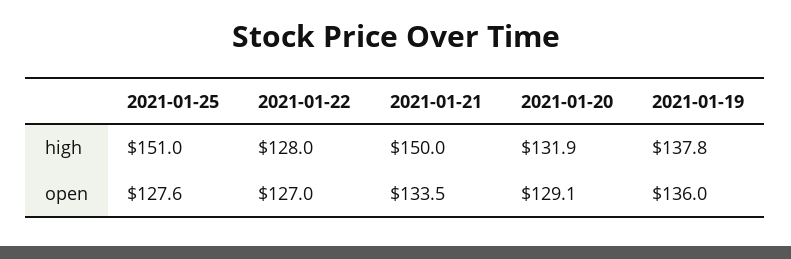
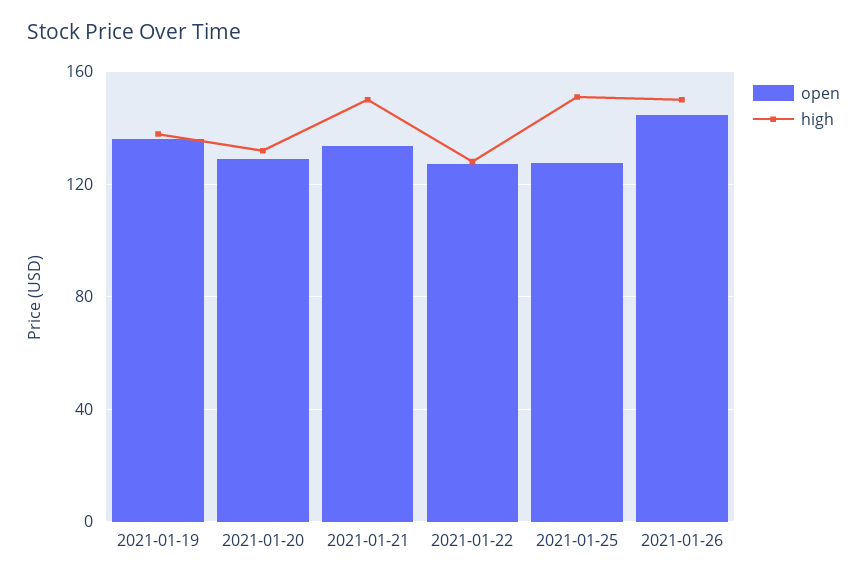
open, 2021-01-26: none -> 145
high, 2021-01-26: none -> 150

